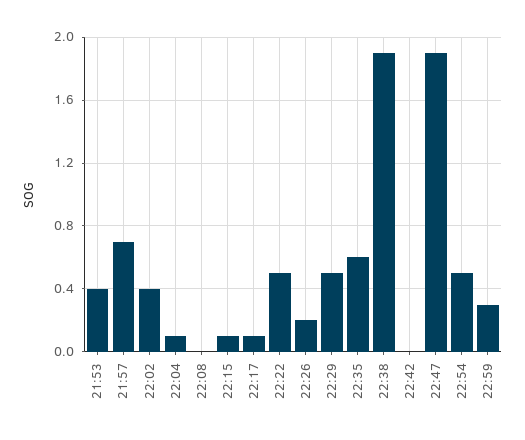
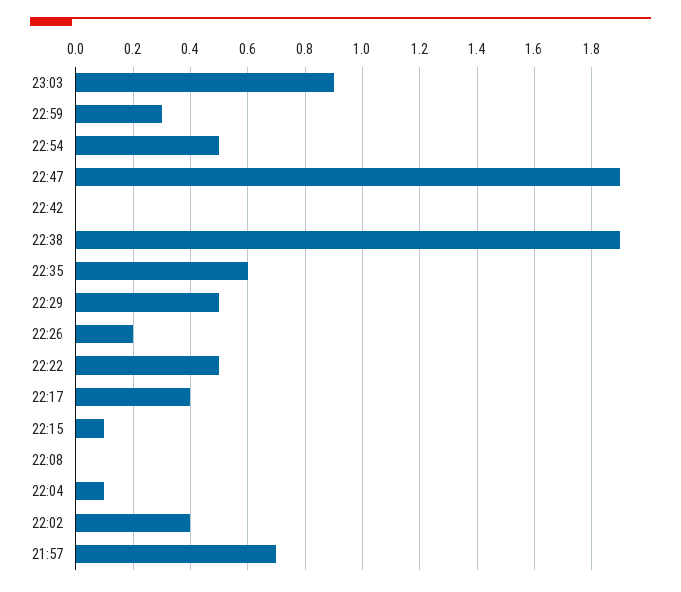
21:53: 0.4 -> none
22:17: 0.1 -> 0.4
23:03: none -> 0.9

